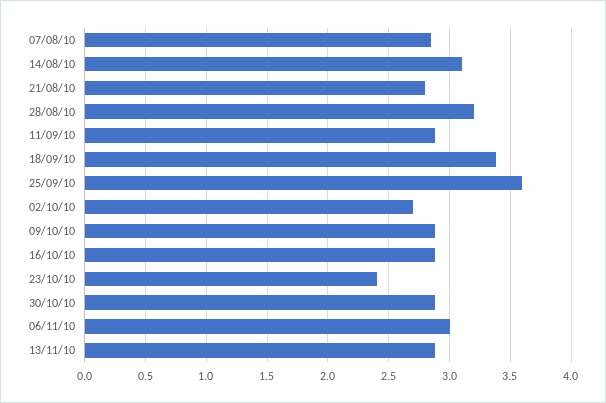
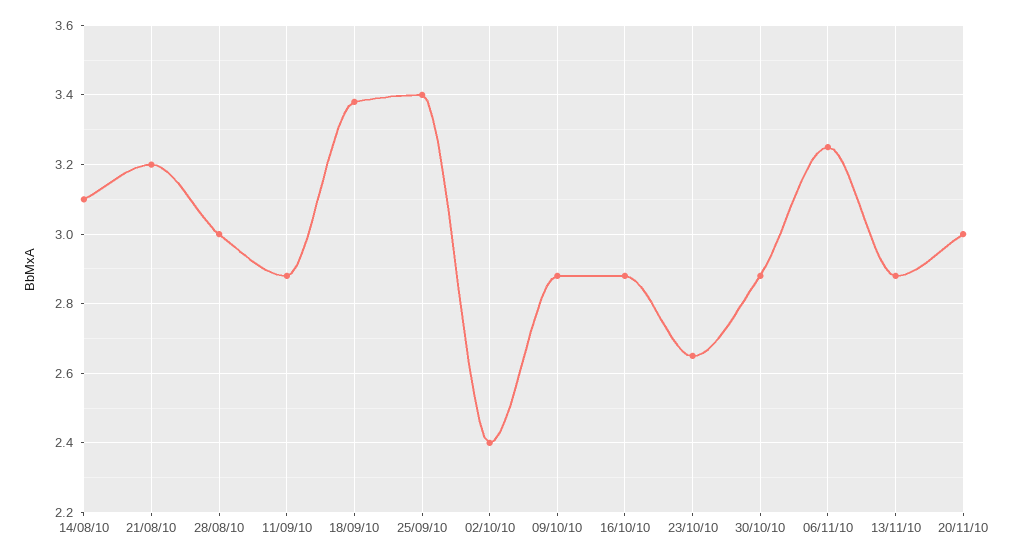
07/08/10: 2.85 -> none
21/08/10: 2.8 -> 3.2
28/08/10: 3.2 -> 3
25/09/10: 3.6 -> 3.4
02/10/10: 2.7 -> 2.4
23/10/10: 2.4 -> 2.65
06/11/10: 3 -> 3.25
20/11/10: none -> 3

